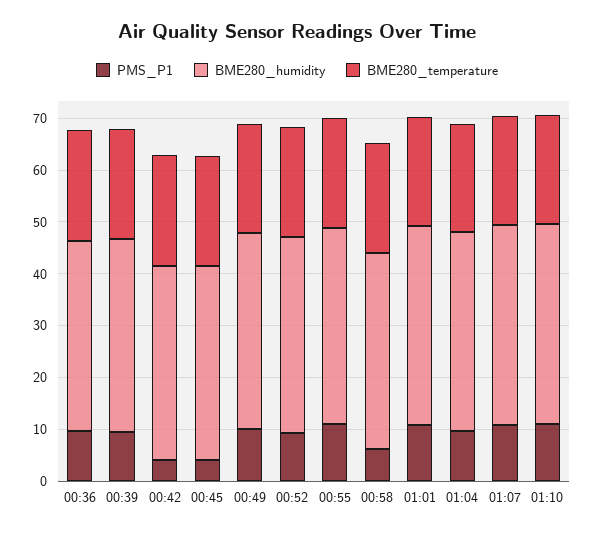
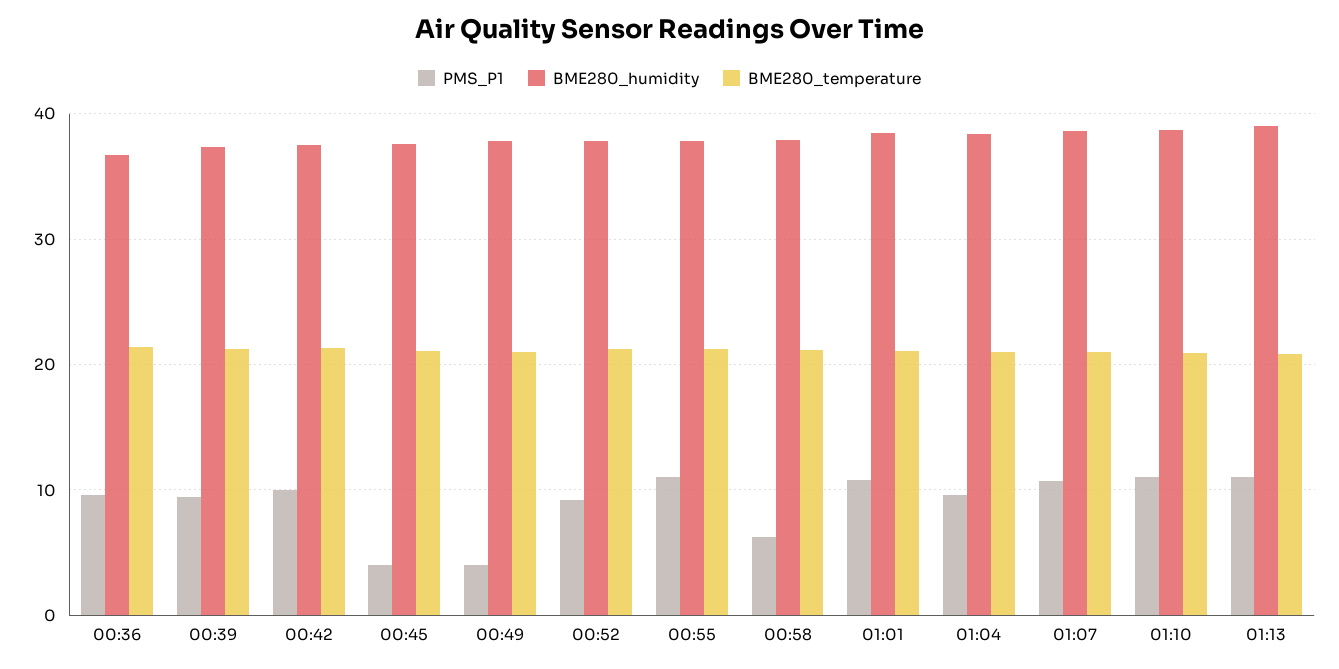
PMS_P1, 00:42: 4 -> 10
PMS_P1, 00:49: 10 -> 4
PMS_P1, 01:13: none -> 11
BME280_humidity, 01:13: none -> 39
BME280_temperature, 01:13: none -> 21

